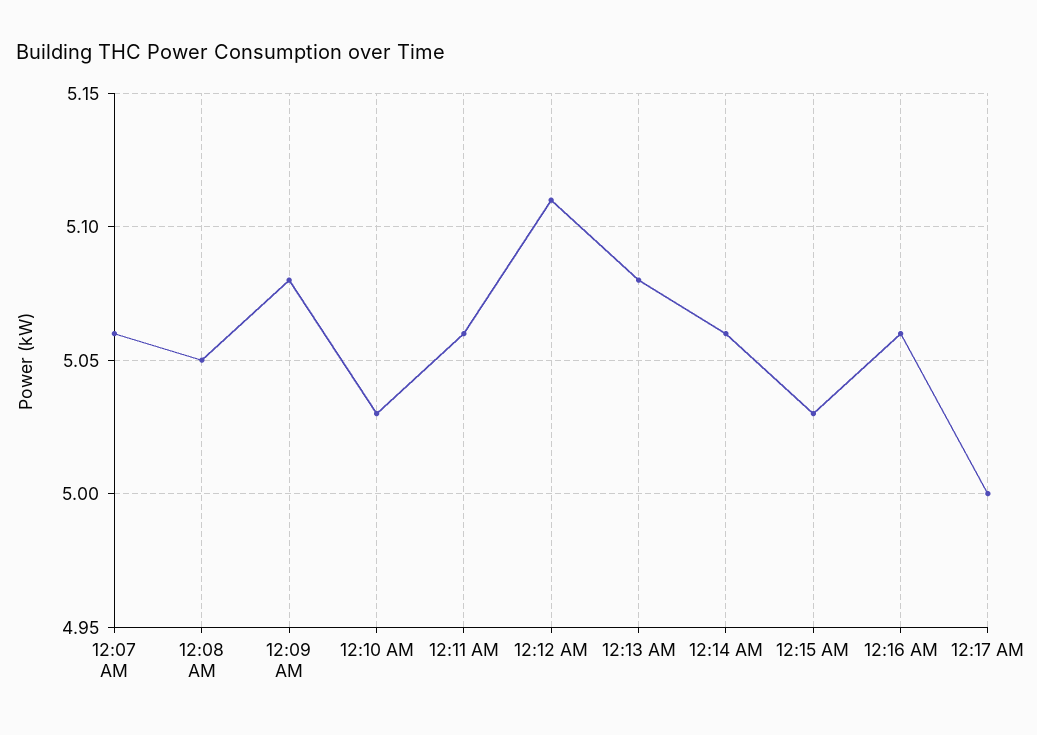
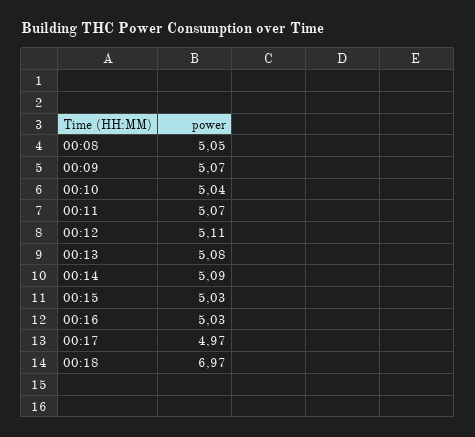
12:07 AM: 5.06 -> none
12:09 AM: 5.08 -> 5.07
12:10 AM: 5.03 -> 5.04
12:11 AM: 5.06 -> 5.07
12:14 AM: 5.06 -> 5.09
12:16 AM: 5.06 -> 5.03
12:17 AM: 5 -> 4.97
00:18: none -> 6.97

